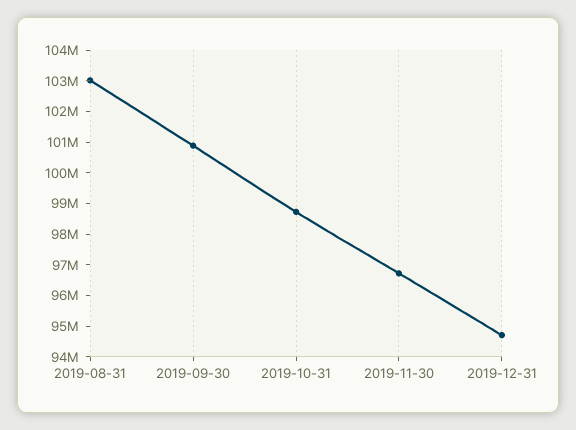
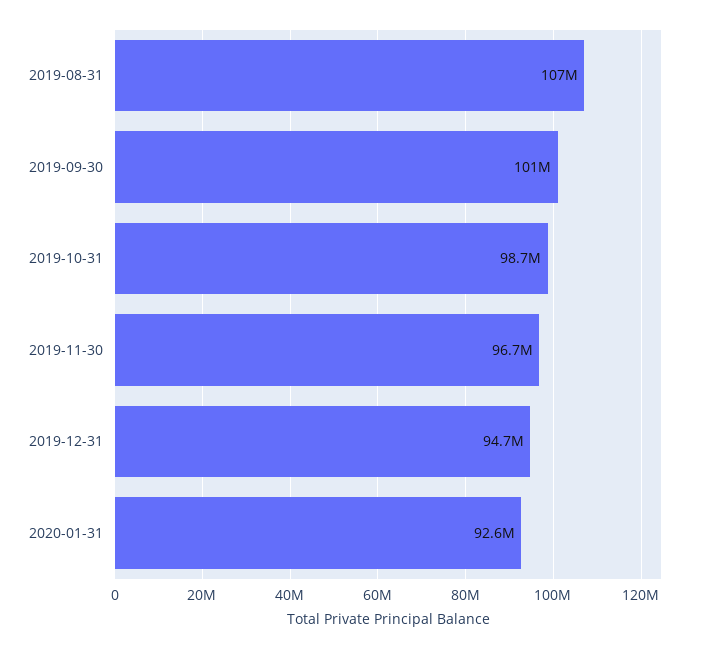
2019-08-31: 103000000 -> 107000000
2020-01-31: none -> 92600000

